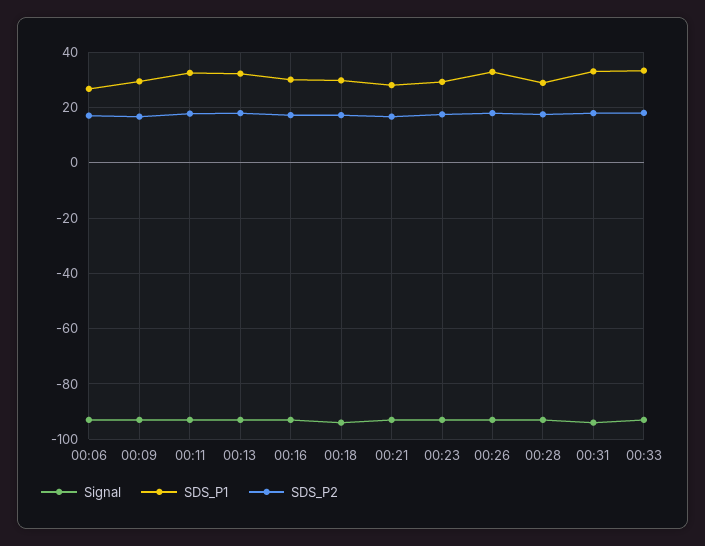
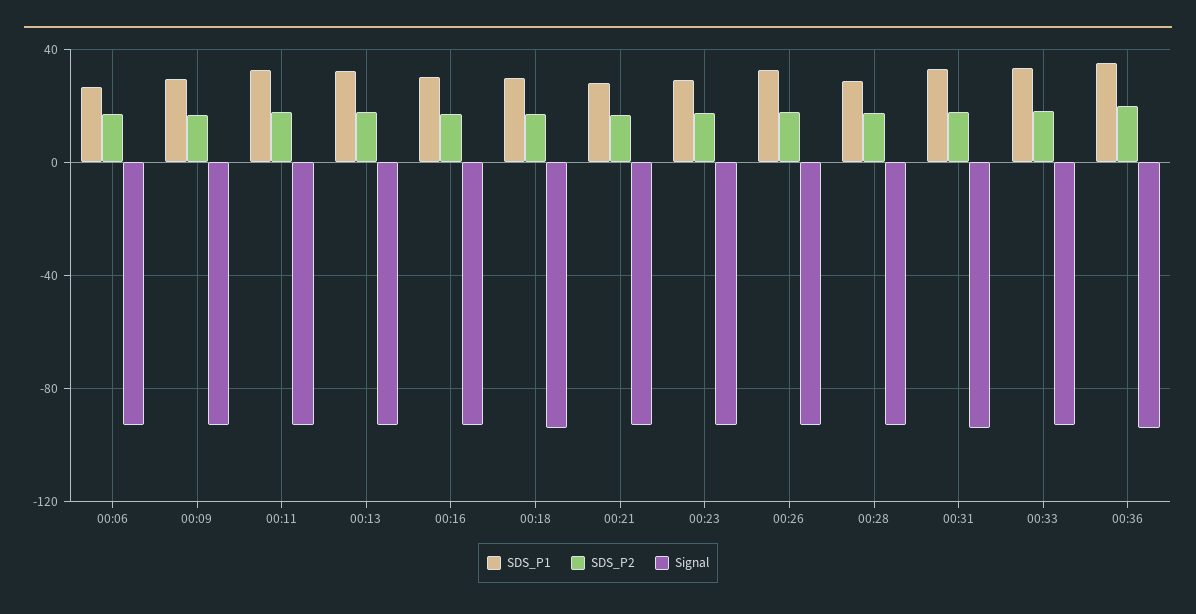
SDS_P1, 00:36: none -> 35
SDS_P2, 00:36: none -> 20
Signal, 00:36: none -> -95

